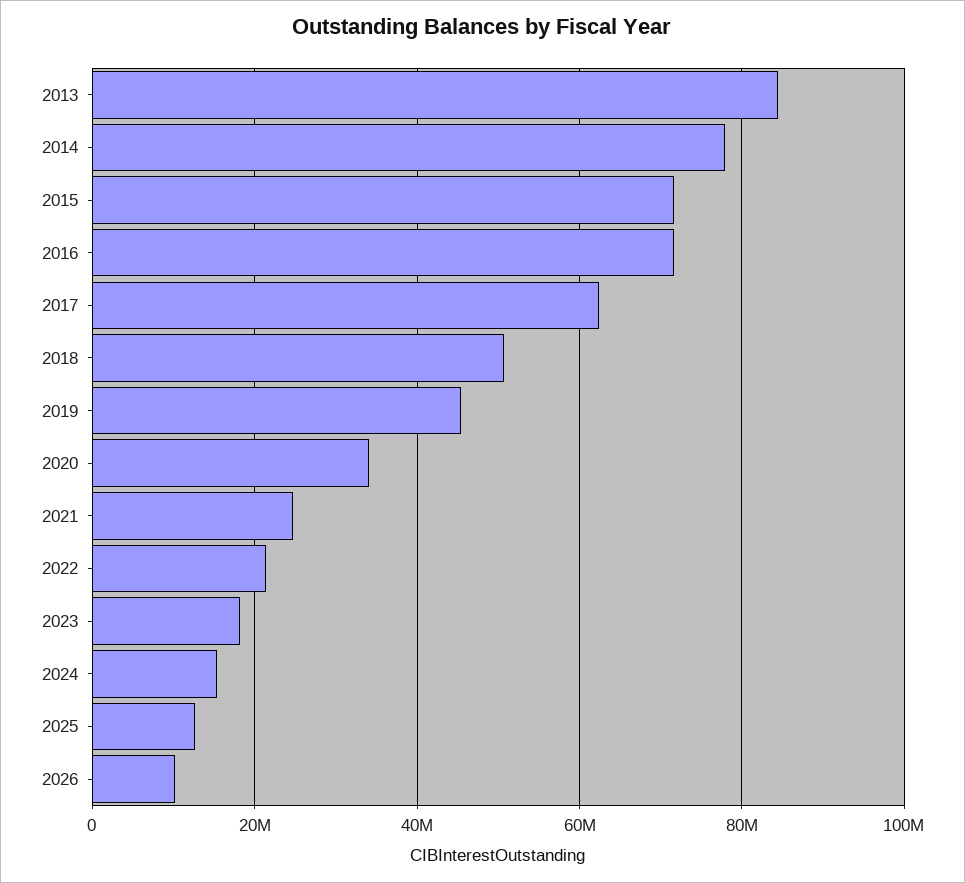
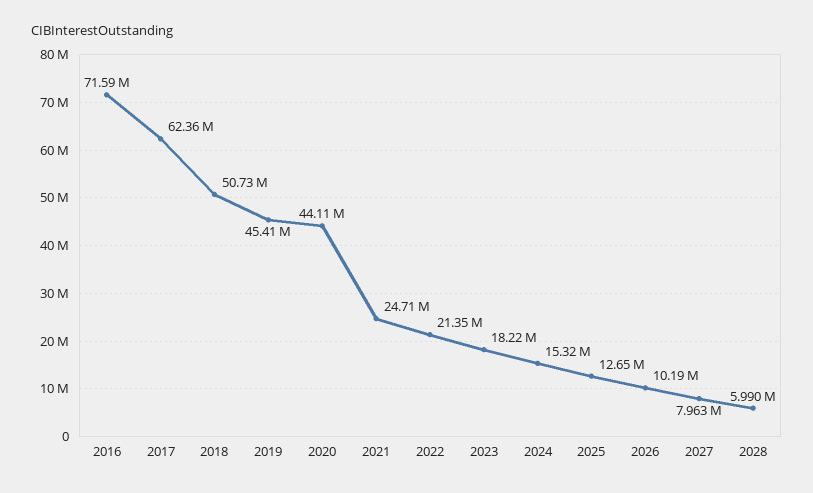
2013: 84000000 -> none
2014: 78000000 -> none
2015: 72000000 -> none
2020: 34000000 -> 44110000
2027: none -> 7963000
2028: none -> 5990000

